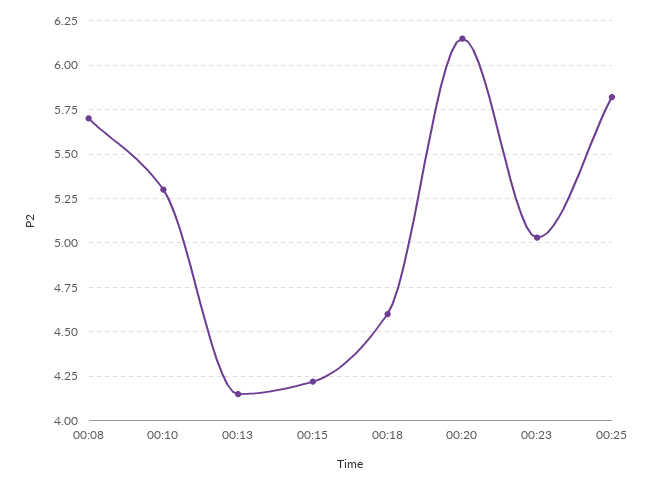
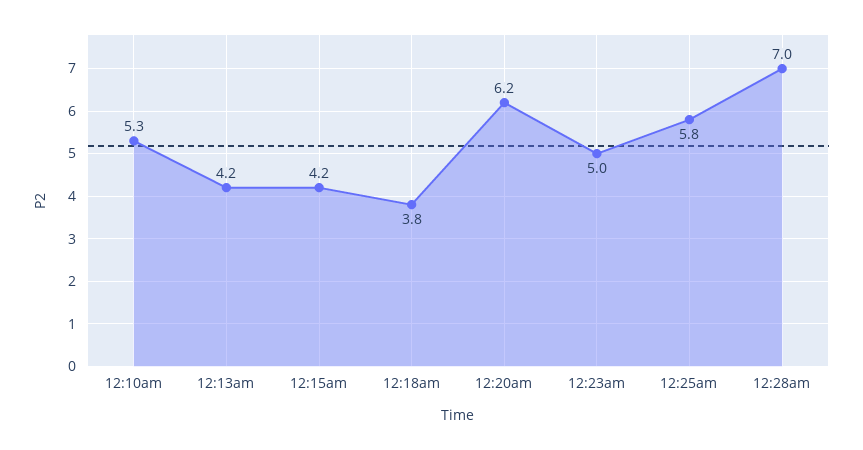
00:08: 5.7 -> none
00:18: 4.6 -> 3.8
12:28am: none -> 7

